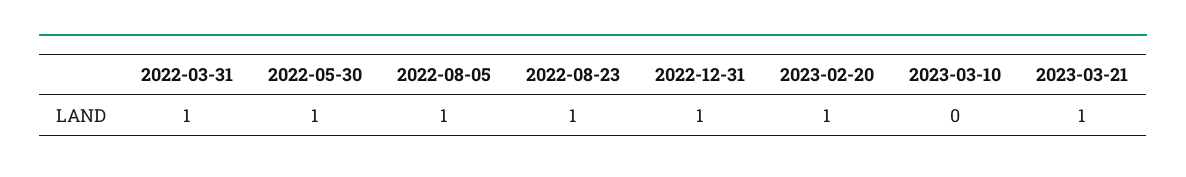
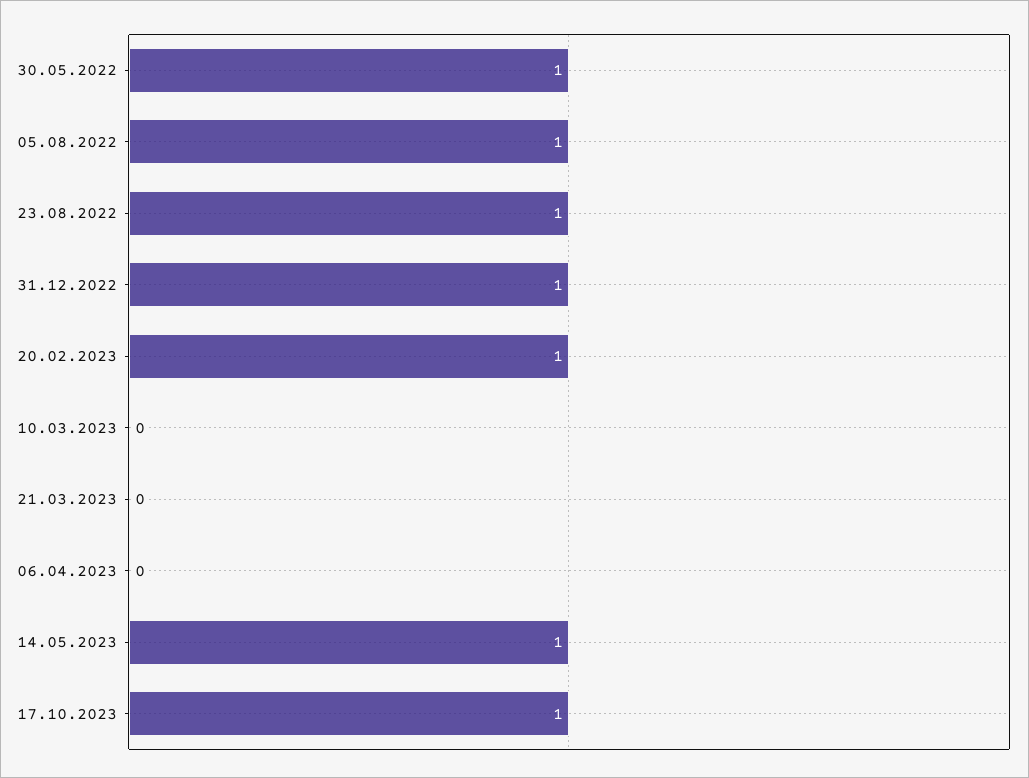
2022-03-31: 1 -> none
2023-03-21: 1 -> 0
06.04.2023: none -> 0
14.05.2023: none -> 1
17.10.2023: none -> 1

